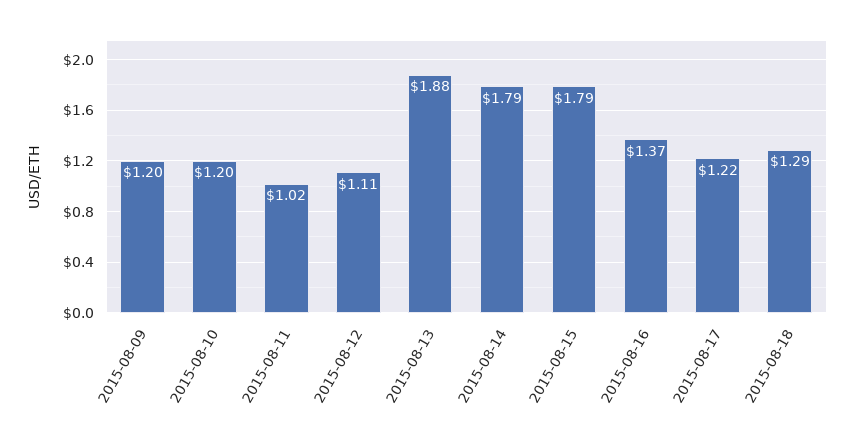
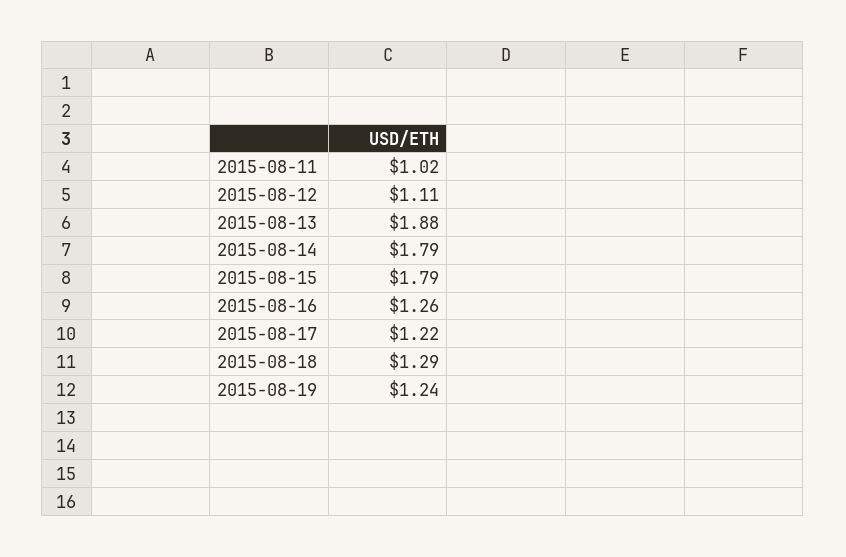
2015-08-09: 1.2 -> none
2015-08-10: 1.2 -> none
2015-08-16: 1.37 -> 1.26
2015-08-19: none -> 1.24

